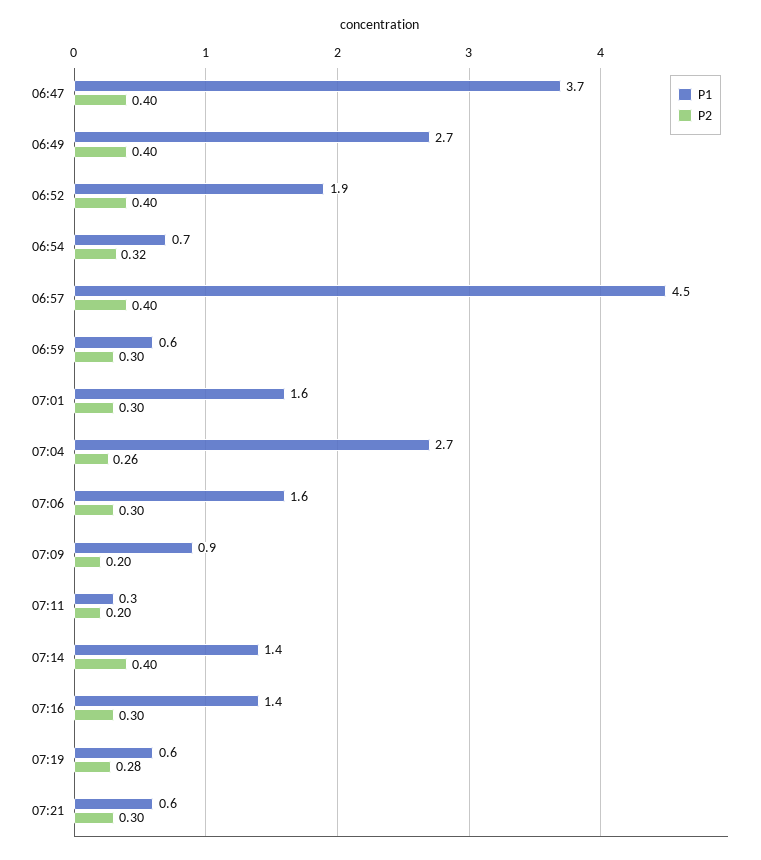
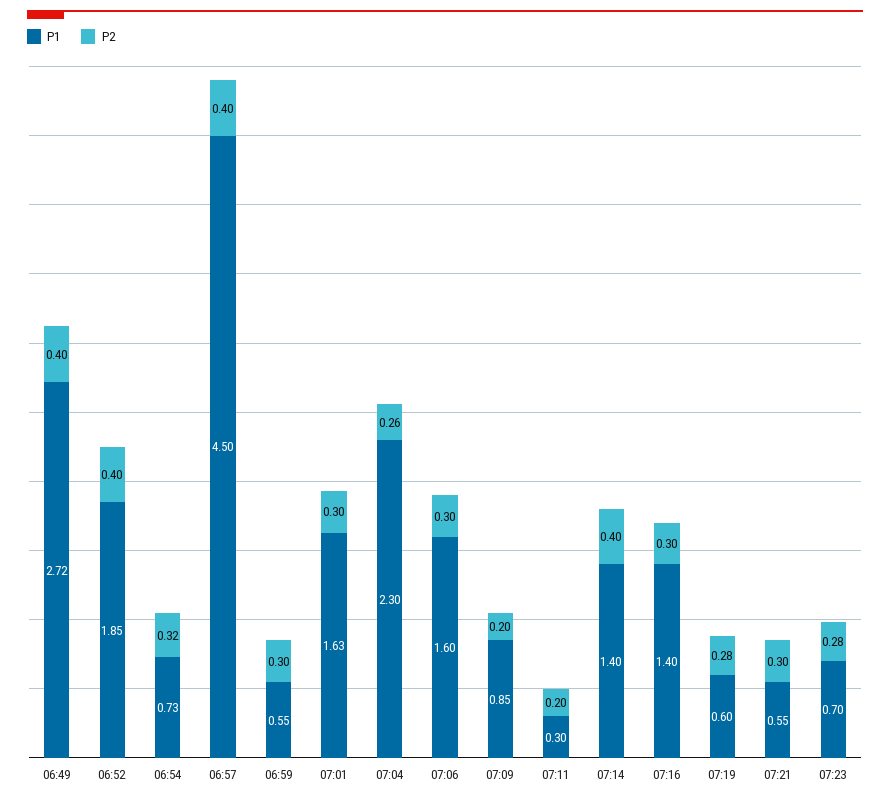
P1, 06:47: 3.7 -> none
P2, 06:47: 0.4 -> none
P1, 07:04: 2.7 -> 2.3
P1, 07:23: none -> 0.7
P2, 07:23: none -> 0.28

